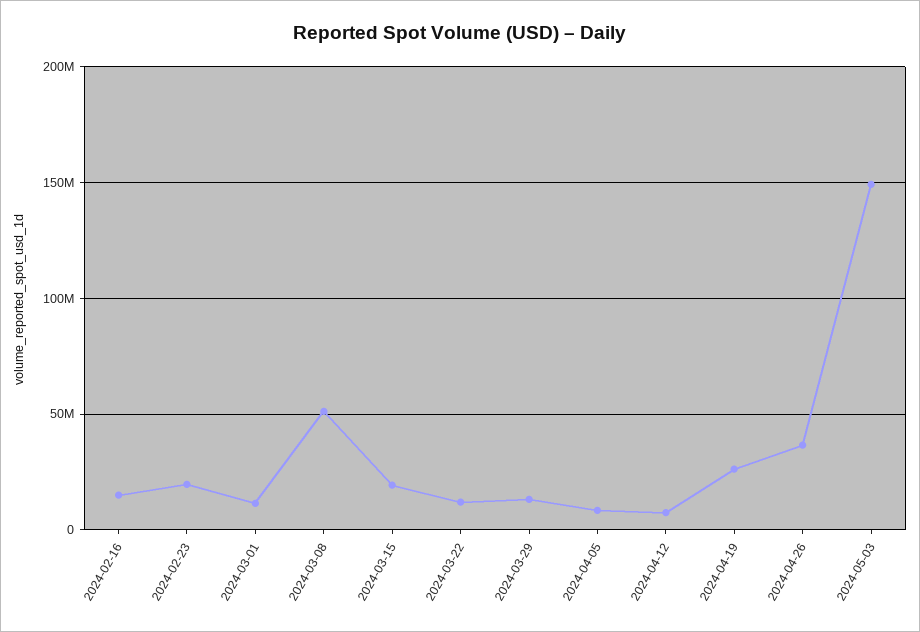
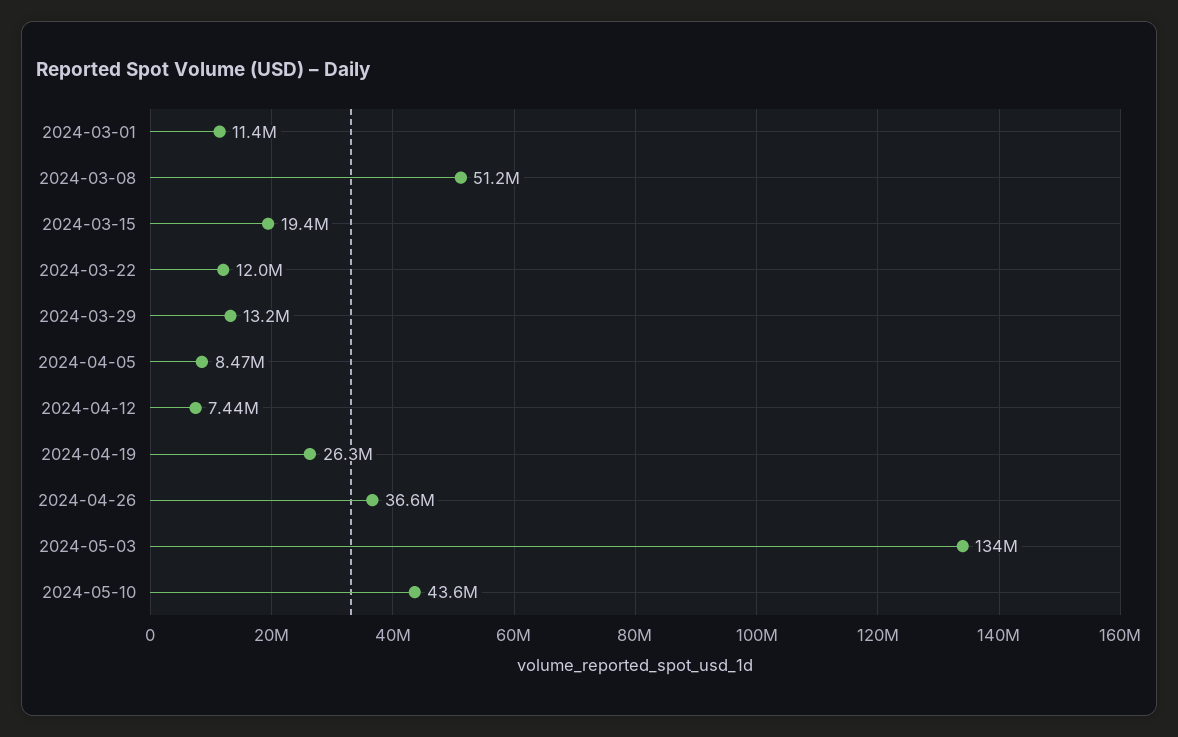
2024-02-16: 15000000 -> none
2024-02-23: 20000000 -> none
2024-05-03: 150000000 -> 134000000
2024-05-10: none -> 43600000

